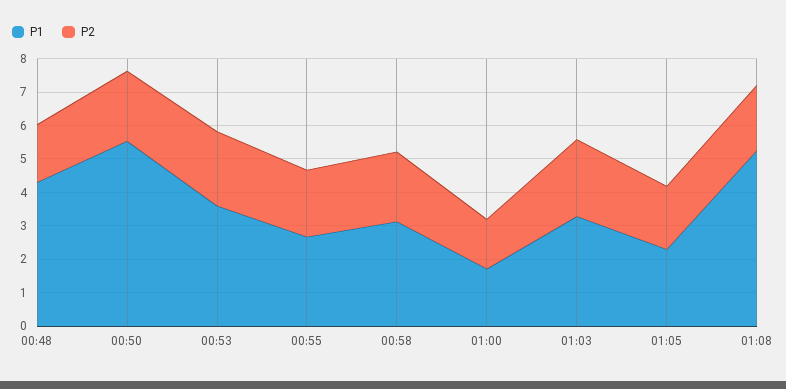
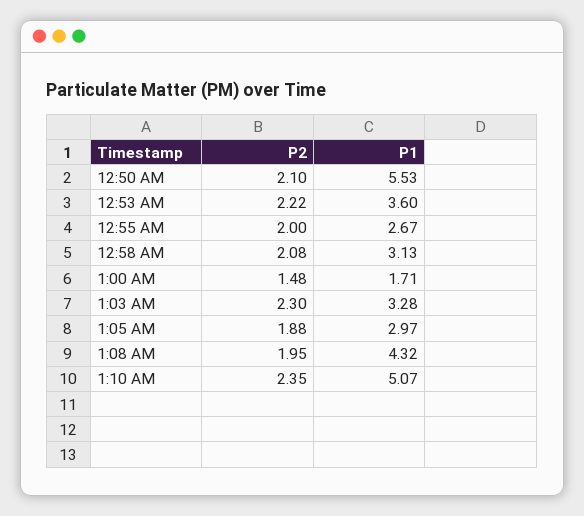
P1, 00:48: 4.25 -> none
P2, 00:48: 1.75 -> none
P1, 01:05: 2.25 -> 2.97
P1, 01:08: 5.25 -> 4.32
P2, 1:10 AM: none -> 2.35
P1, 1:10 AM: none -> 5.07

